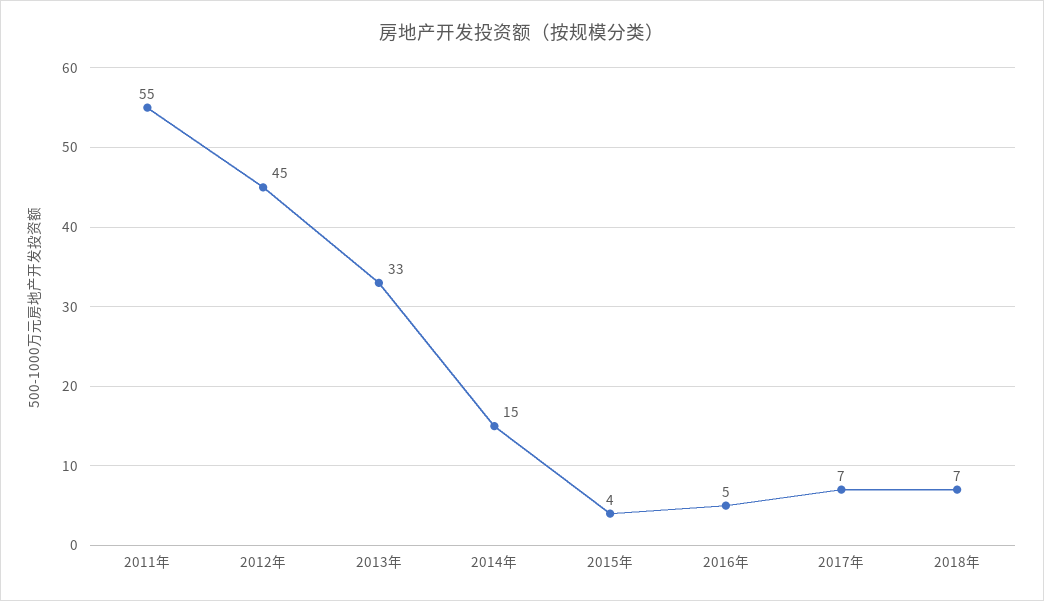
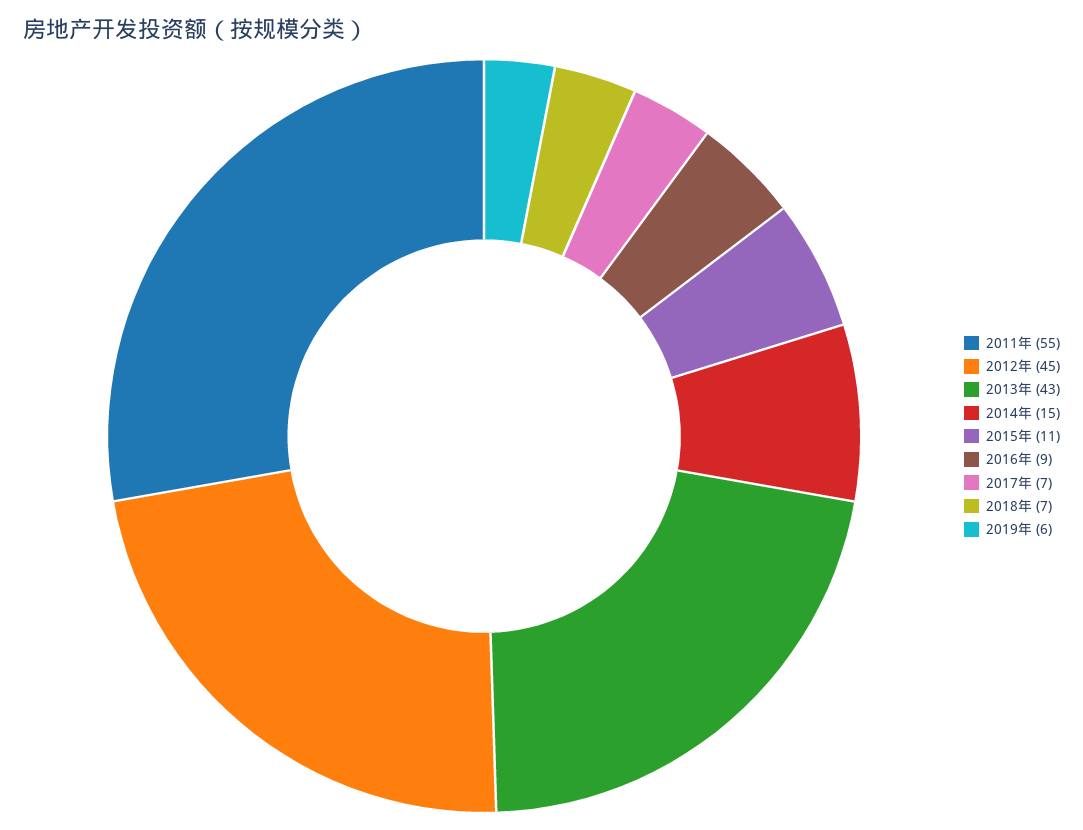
2013年: 33 -> 43
2015年: 4 -> 11
2016年: 5 -> 9
2019年: none -> 6

